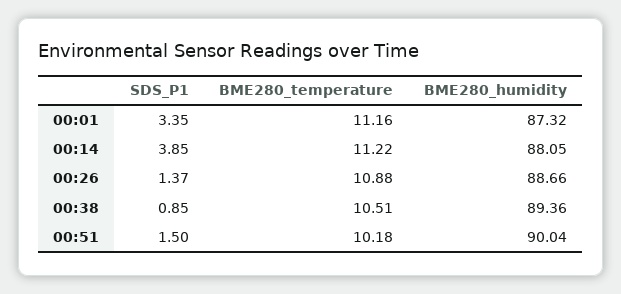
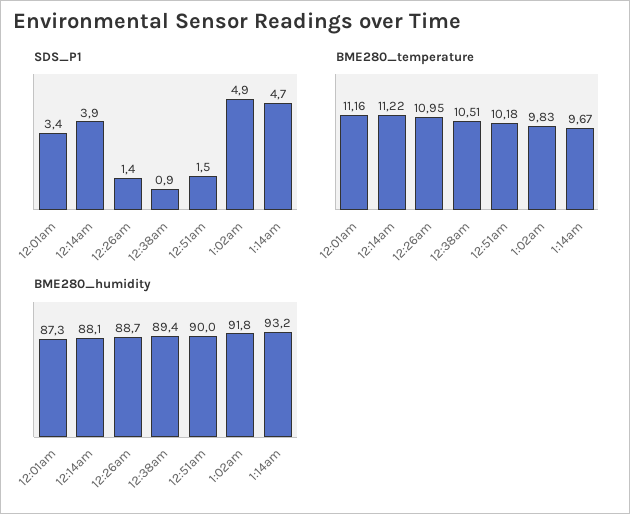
BME280_temperature, 00:26: 10.88 -> 10.95
SDS_P1, 1:02am: none -> 4.9
SDS_P1, 1:14am: none -> 4.7
BME280_temperature, 1:02am: none -> 9.83
BME280_temperature, 1:14am: none -> 9.67
BME280_humidity, 1:02am: none -> 91.8
BME280_humidity, 1:14am: none -> 93.2

